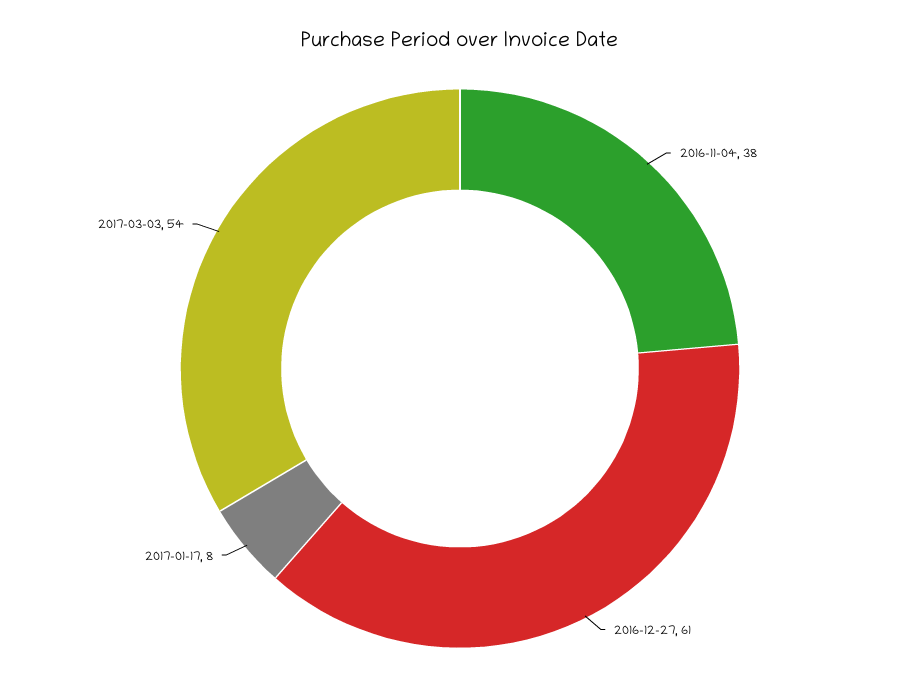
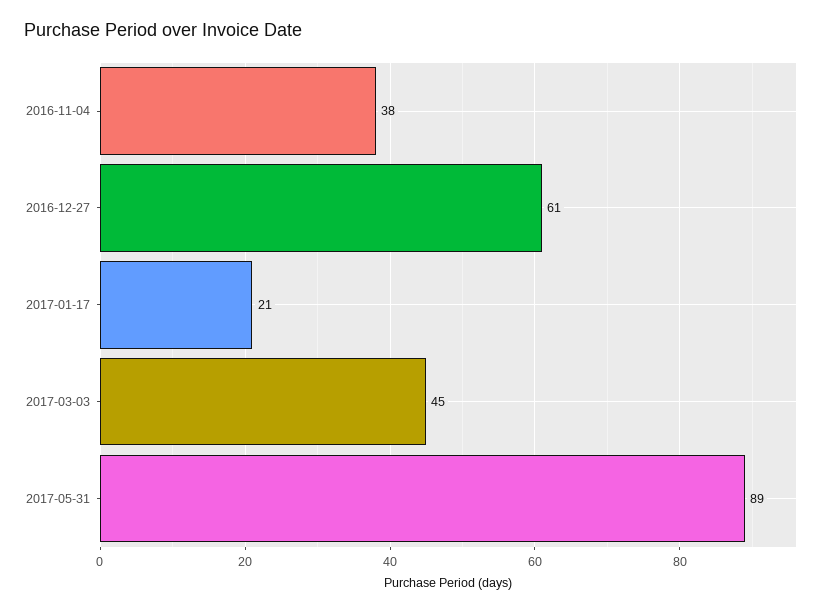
2017-01-17: 8 -> 21
2017-03-03: 54 -> 45
2017-05-31: none -> 89

